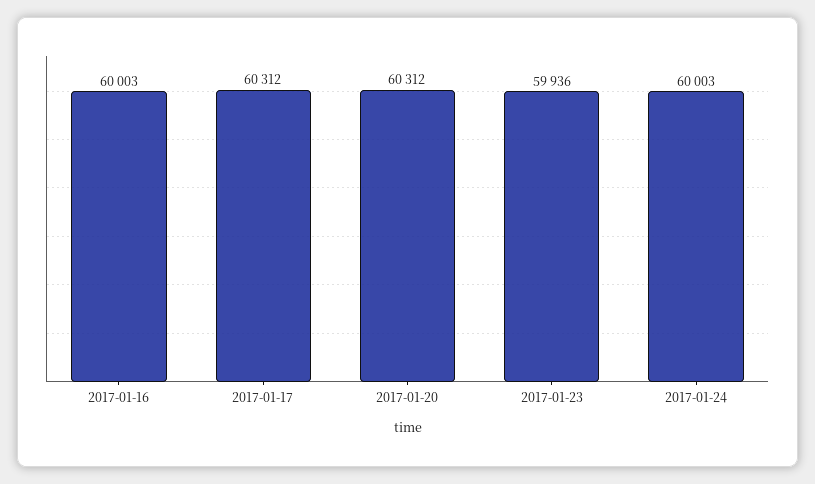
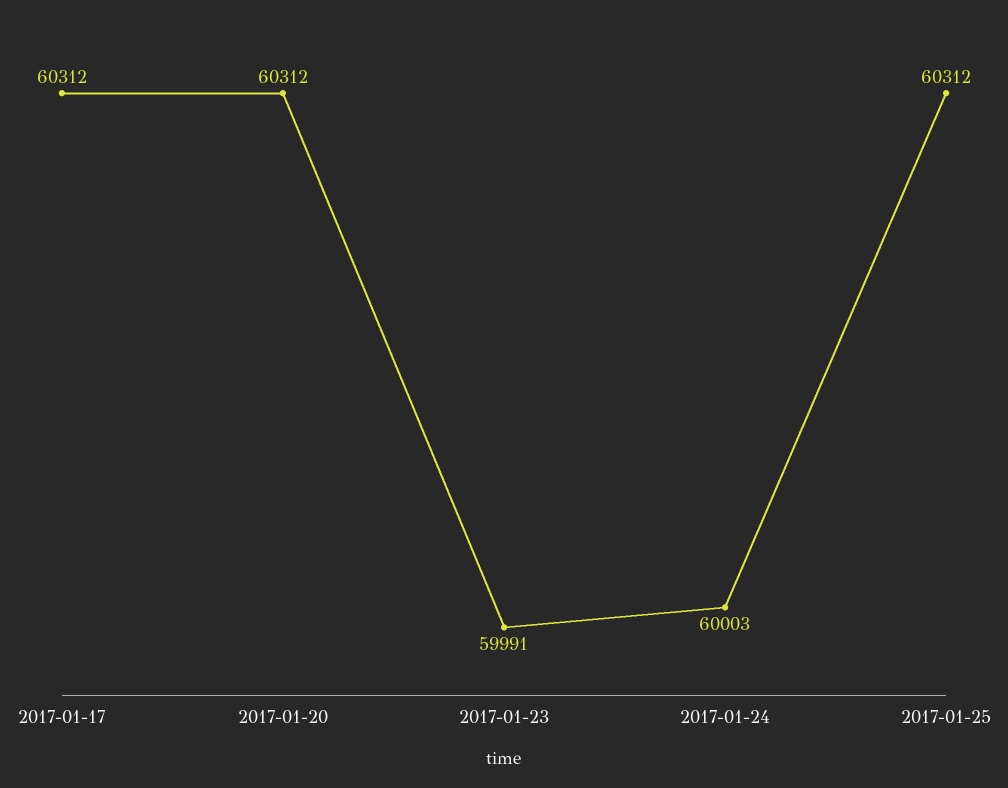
2017-01-16: 60003 -> none
2017-01-23: 59936 -> 59991
2017-01-25: none -> 60312

